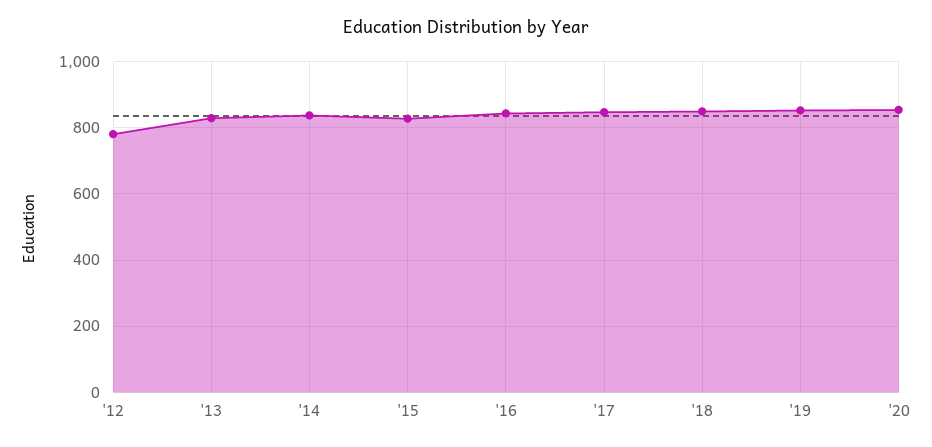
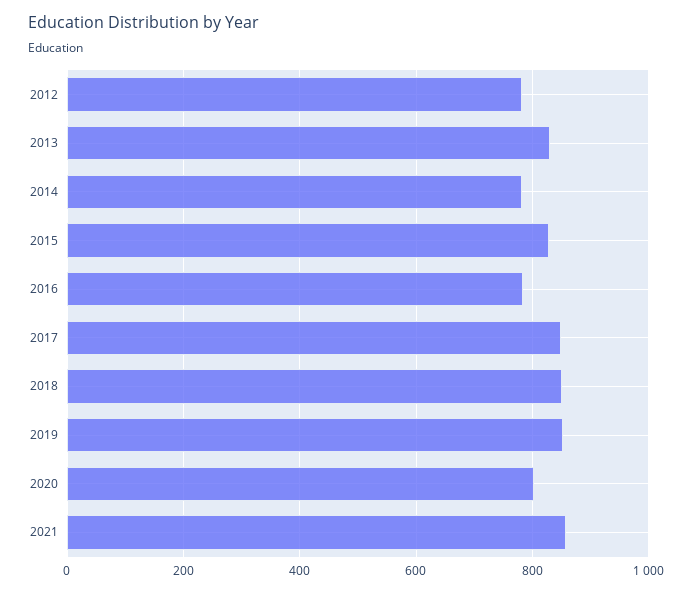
'14: 840 -> 780
'16: 840 -> 780
'20: 860 -> 800
2021: none -> 860

